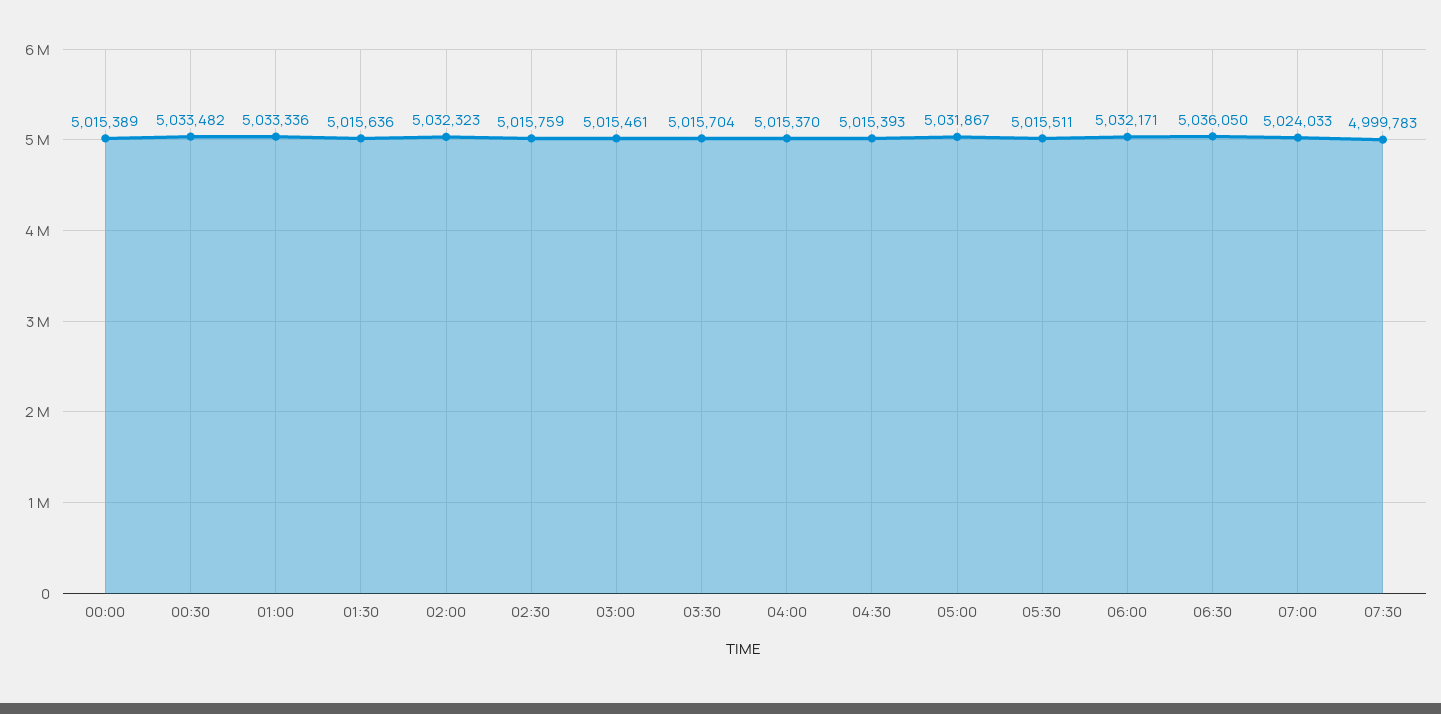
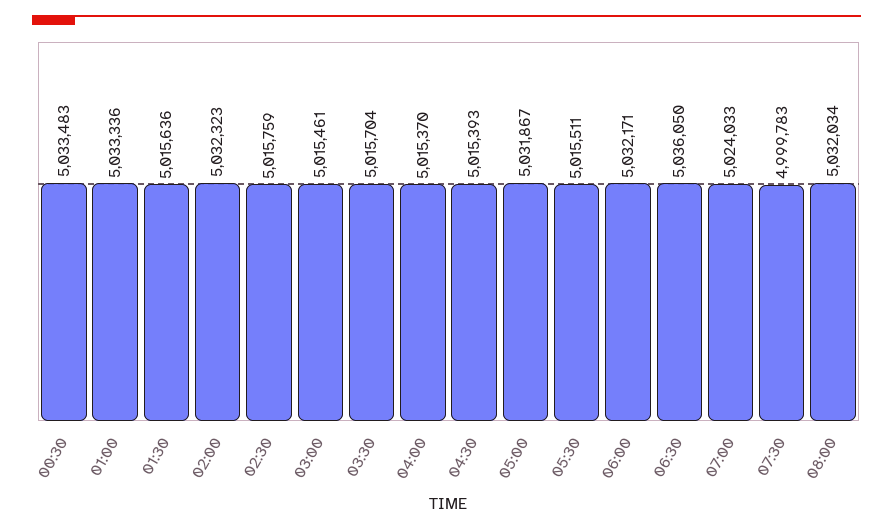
00:00: 5015389 -> none
00:30: 5033482 -> 5033483
08:00: none -> 5032034

